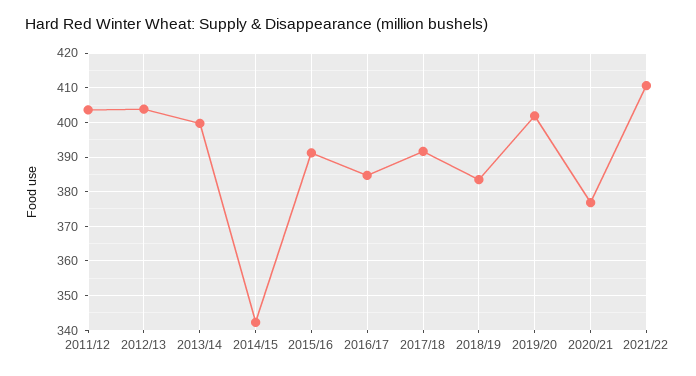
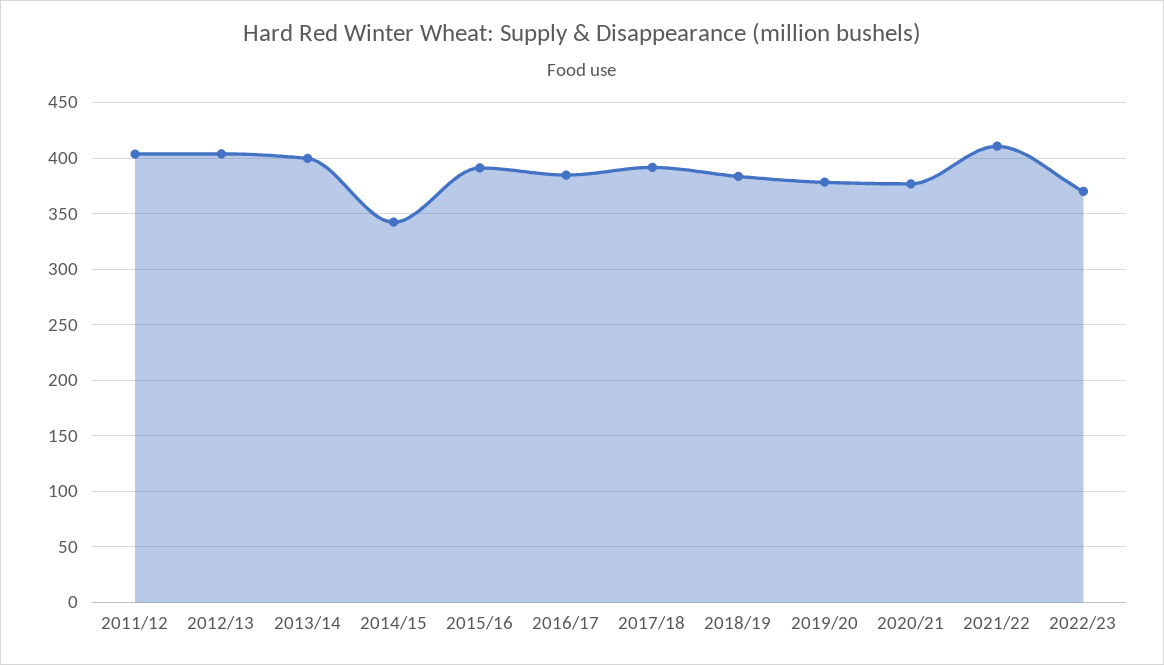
2019/20: 402 -> 380
2022/23: none -> 370

